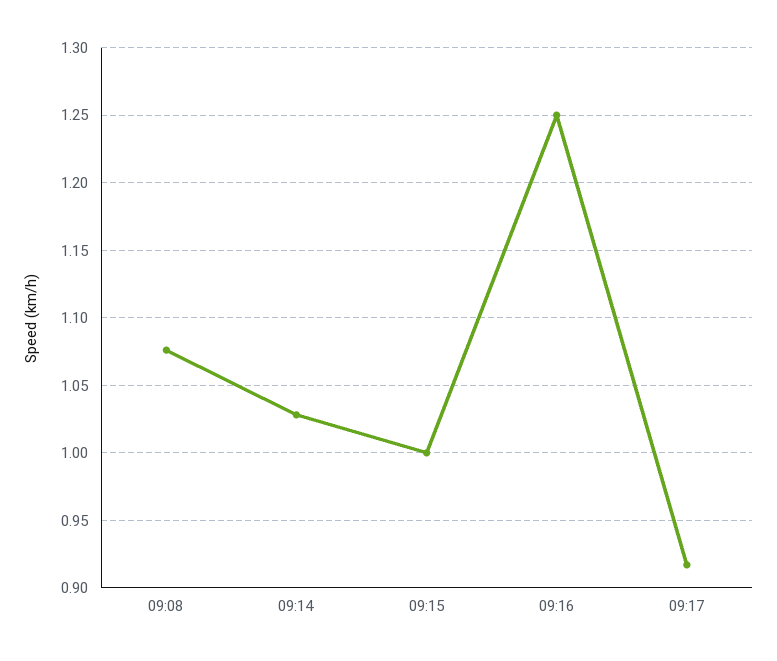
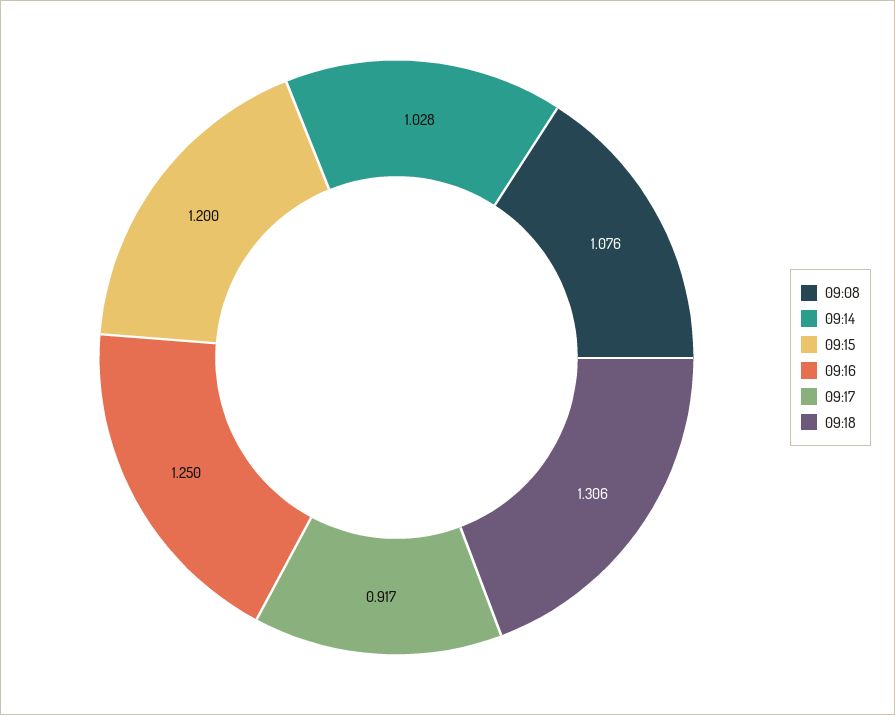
09:15: 1 -> 1.2
09:18: none -> 1.306

